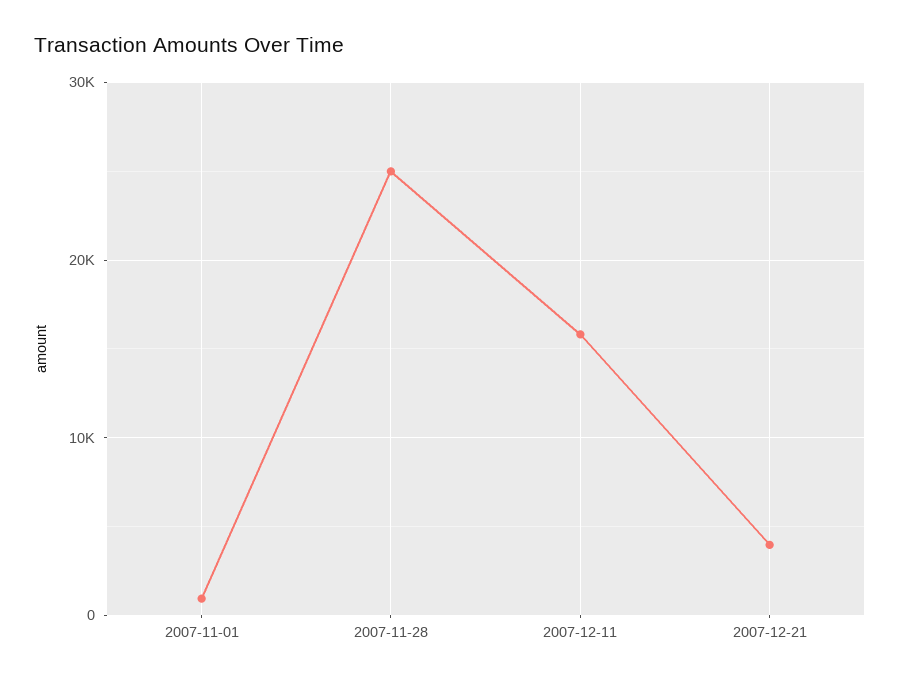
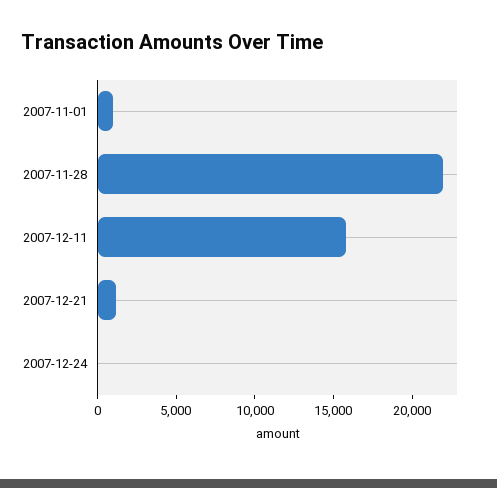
2007-11-28: 25000 -> 22000
2007-12-21: 4000 -> 1000
2007-12-24: none -> 0

